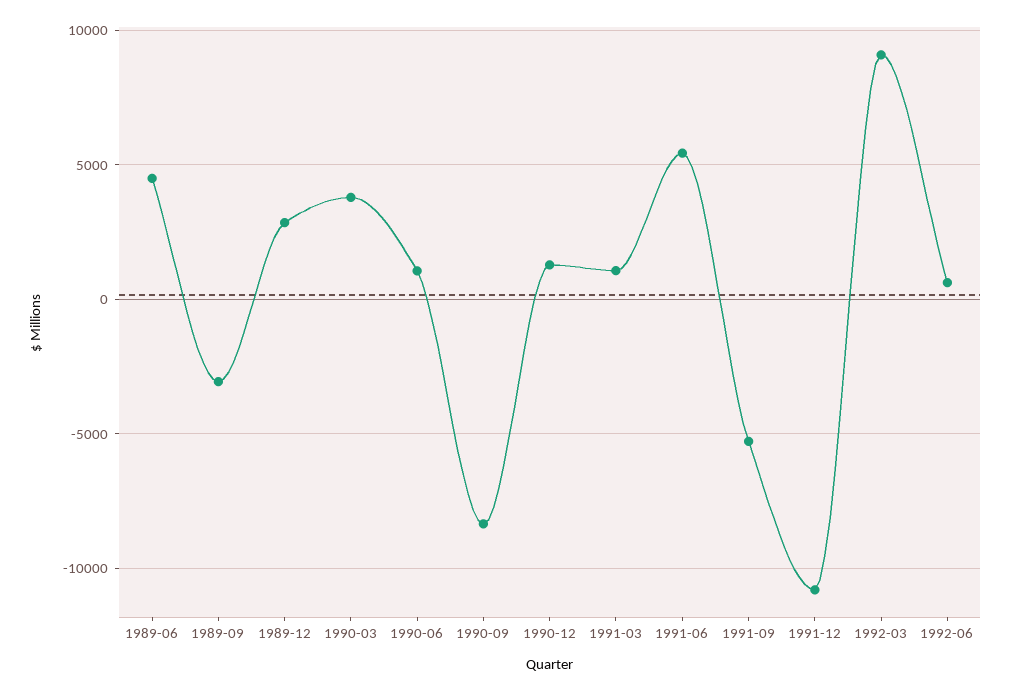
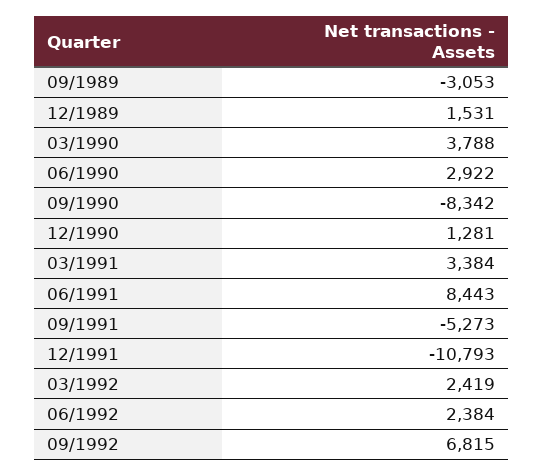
1989-06: 4500 -> none
1989-12: 3000 -> 1531
1990-06: 1000 -> 2922
1991-03: 1000 -> 3384
1991-06: 5500 -> 8443
1992-03: 9000 -> 2419
1992-06: 500 -> 2384
09/1992: none -> 6815

